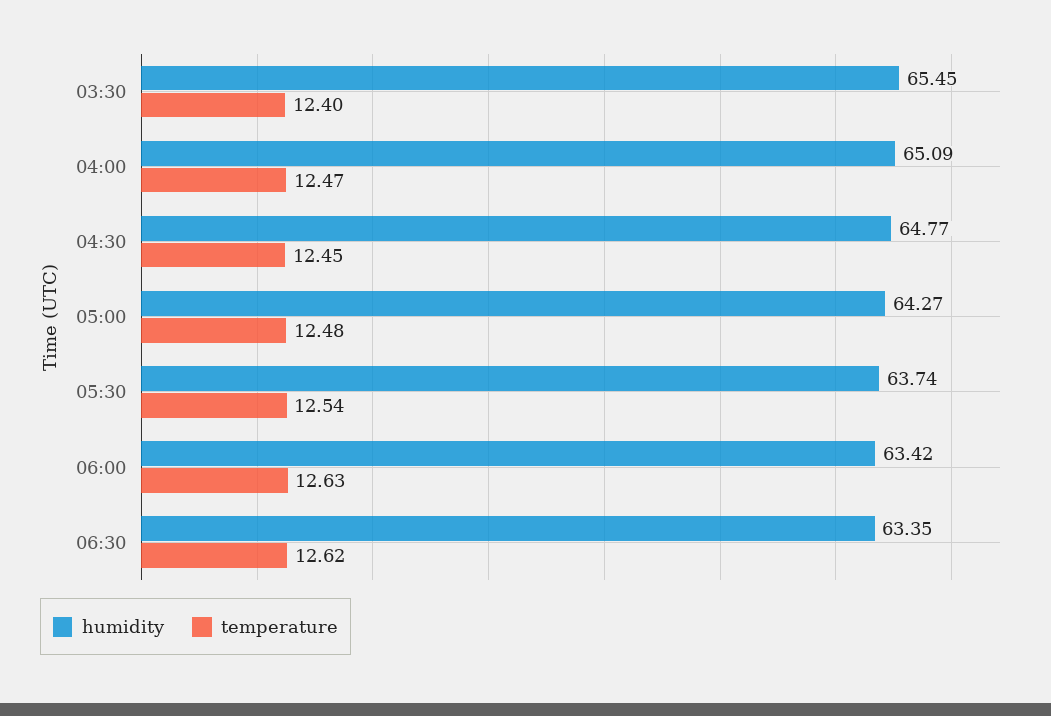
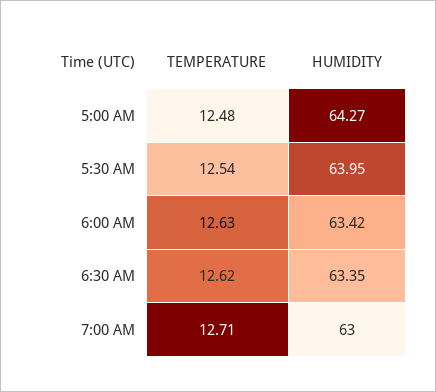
humidity, 03:30: 65.45 -> none
temperature, 03:30: 12.4 -> none
humidity, 04:00: 65.09 -> none
temperature, 04:00: 12.47 -> none
humidity, 04:30: 64.77 -> none
temperature, 04:30: 12.45 -> none
humidity, 05:30: 63.74 -> 63.95
temperature, 7:00 AM: none -> 12.71
humidity, 7:00 AM: none -> 63

